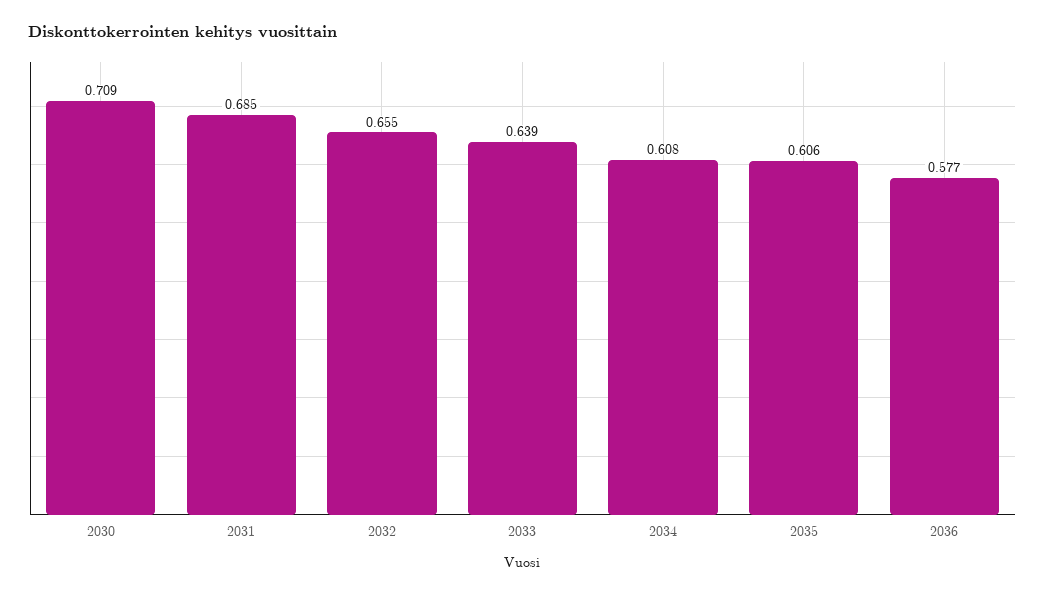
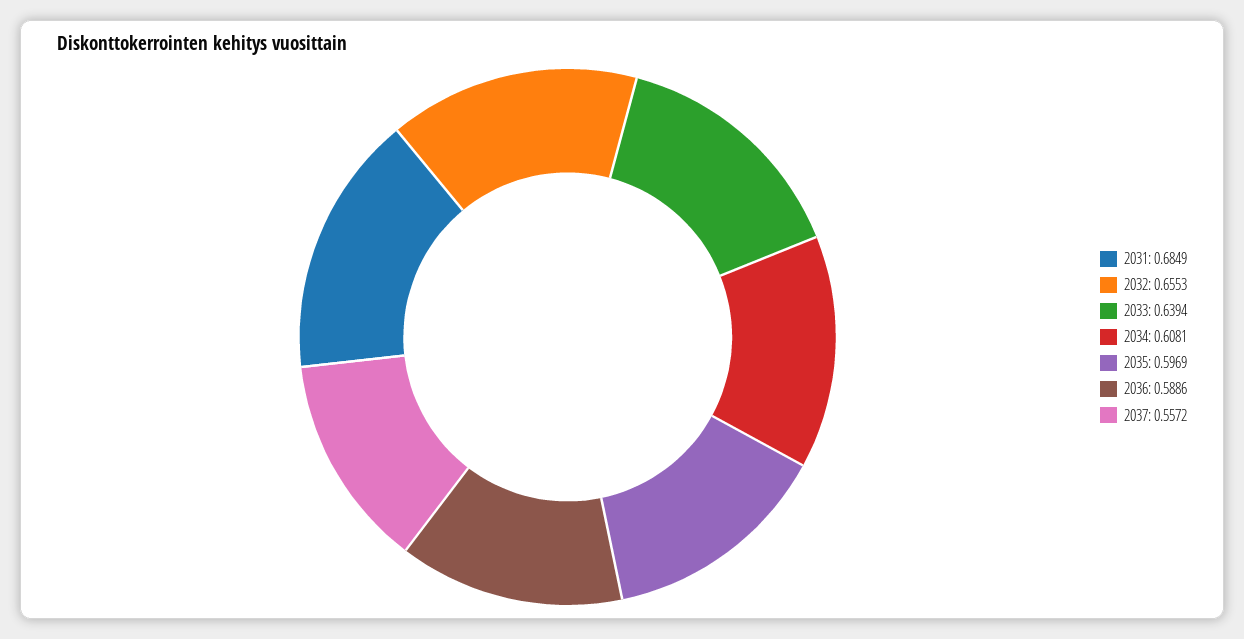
2030: 0.709 -> none
2035: 0.606 -> 0.5969
2036: 0.577 -> 0.5886
2037: none -> 0.5572

